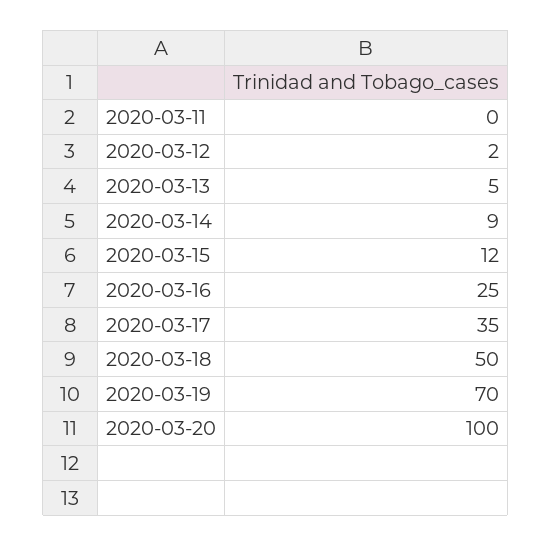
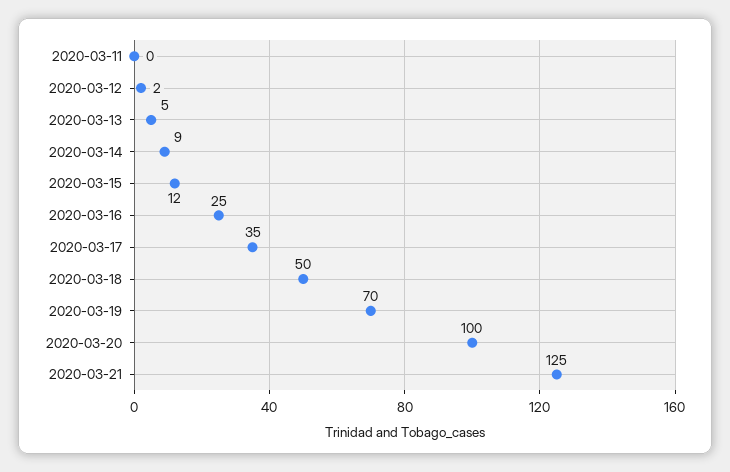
2020-03-21: none -> 125

